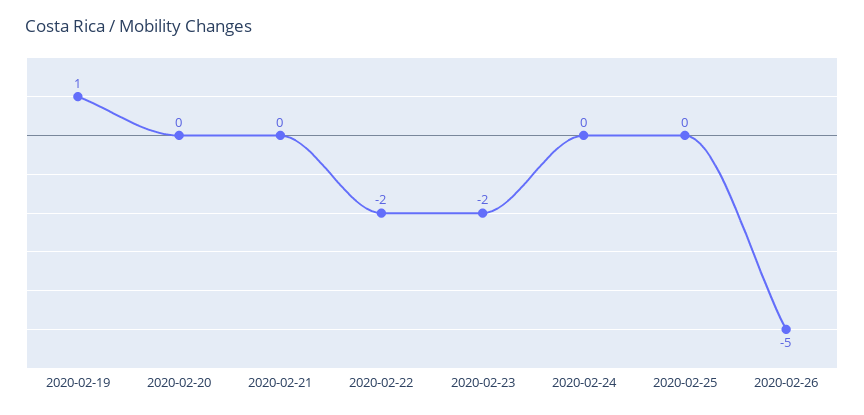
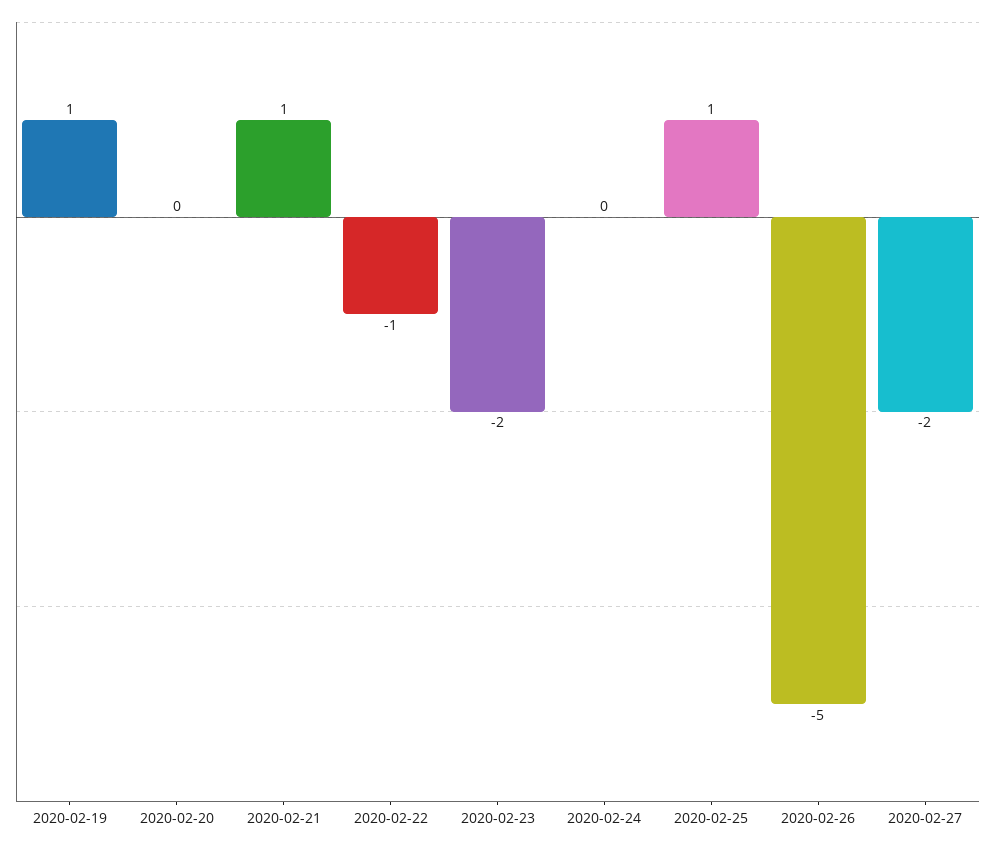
2020-02-21: 0 -> 1
2020-02-22: -2 -> -1
2020-02-25: 0 -> 1
2020-02-27: none -> -2

